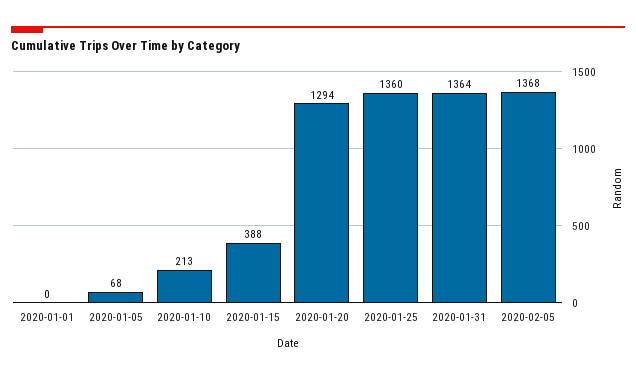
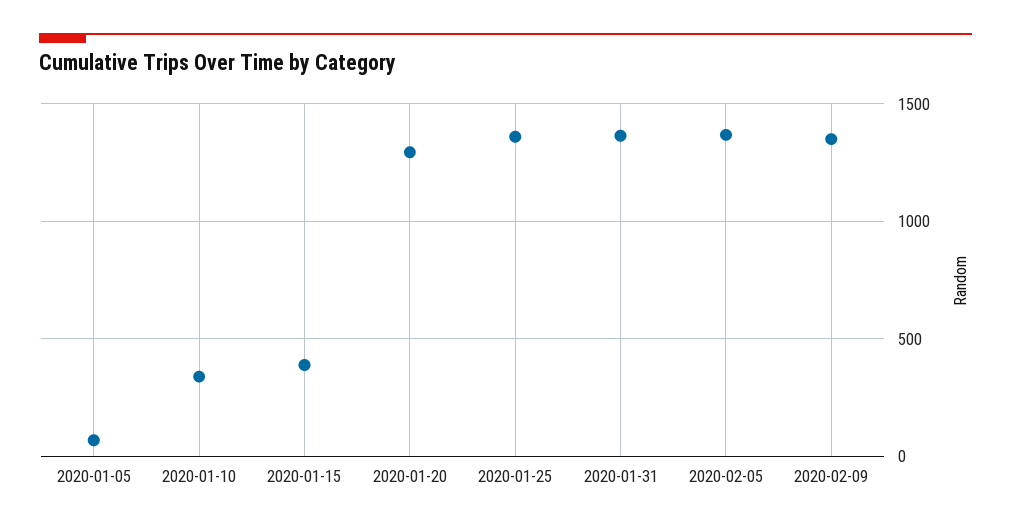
2020-01-01: 0 -> none
2020-01-10: 213 -> 350
2020-02-09: none -> 1350

